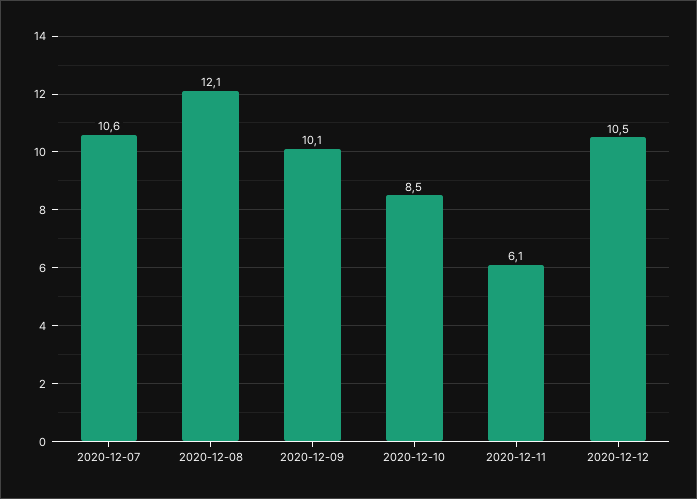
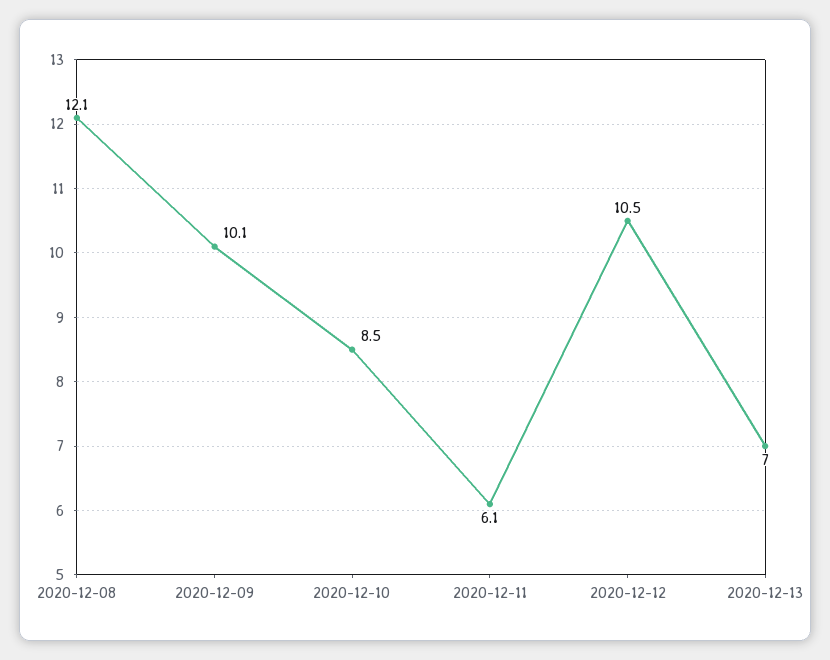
2020-12-07: 10.6 -> none
2020-12-13: none -> 7

